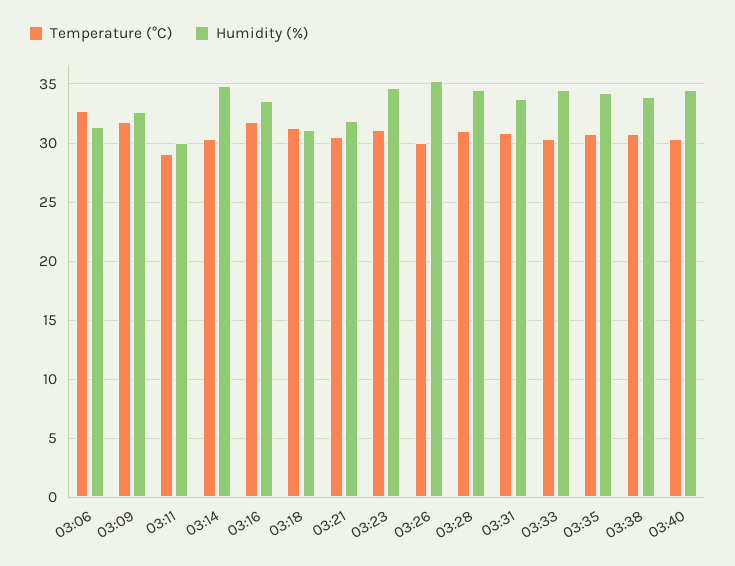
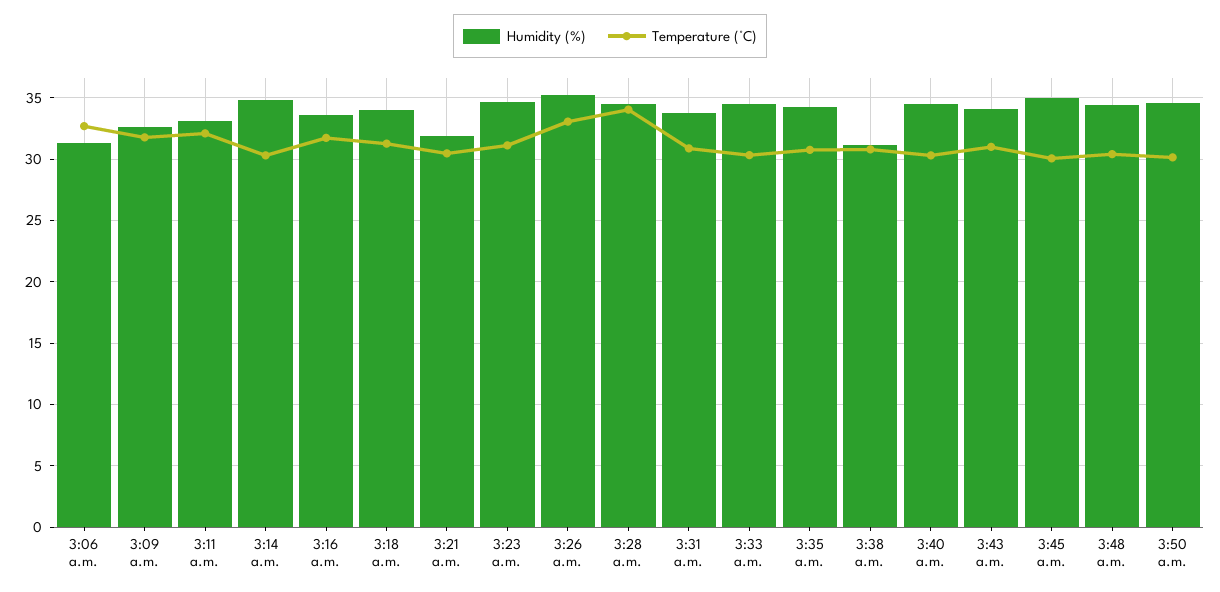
Temperature (°C), 03:11: 29 -> 32
Humidity (%), 03:11: 30 -> 33
Humidity (%), 03:18: 31 -> 34
Temperature (°C), 03:26: 30 -> 33
Temperature (°C), 03:28: 31 -> 34
Humidity (%), 03:38: 34 -> 31
Humidity (%), 3:43 a.m.: none -> 34
Temperature (°C), 3:43 a.m.: none -> 31
Humidity (%), 3:45 a.m.: none -> 35
Temperature (°C), 3:45 a.m.: none -> 30
Humidity (%), 3:48 a.m.: none -> 34.5
Temperature (°C), 3:48 a.m.: none -> 30.5
Humidity (%), 3:50 a.m.: none -> 34.5
Temperature (°C), 3:50 a.m.: none -> 30

